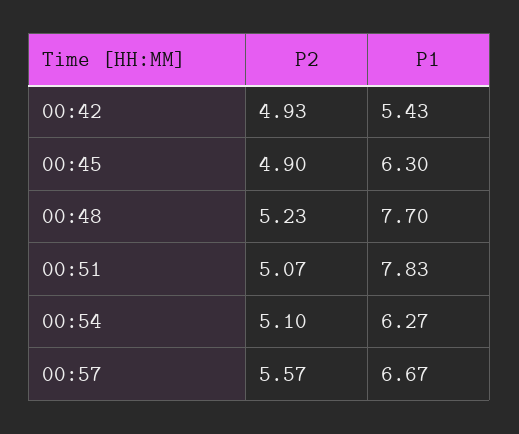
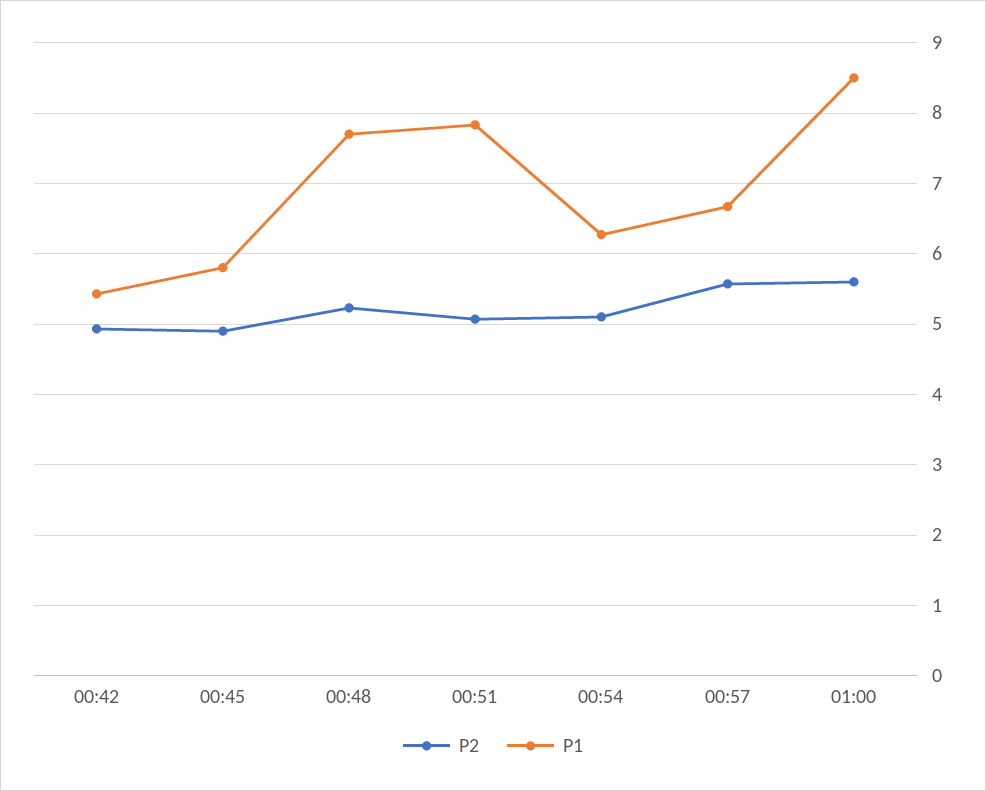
P1, 00:45: 6.3 -> 5.8
P2, 01:00: none -> 5.6
P1, 01:00: none -> 8.5

